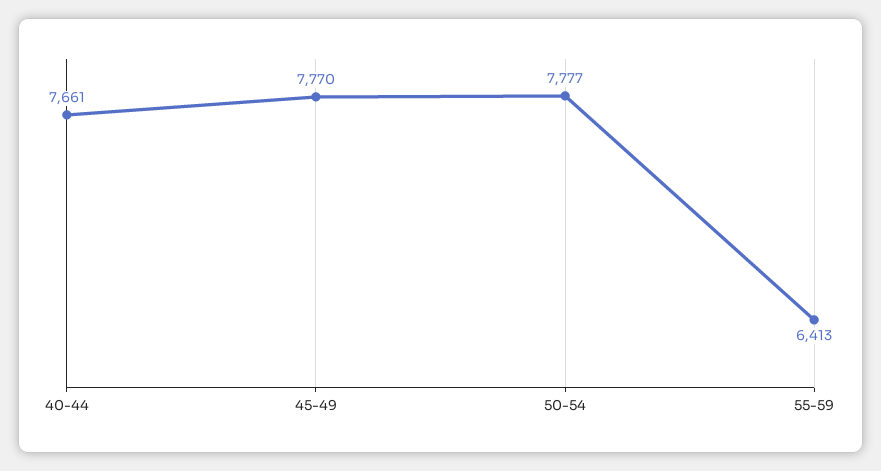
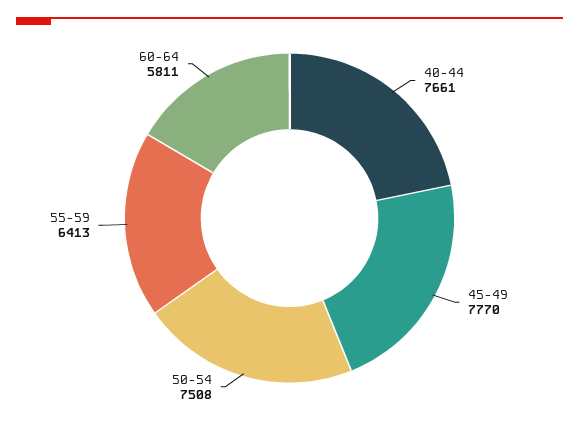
50-54: 7777 -> 7508
60-64: none -> 5811

